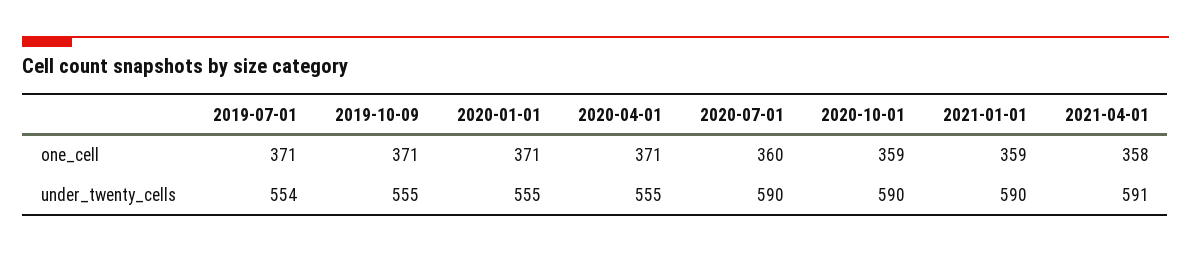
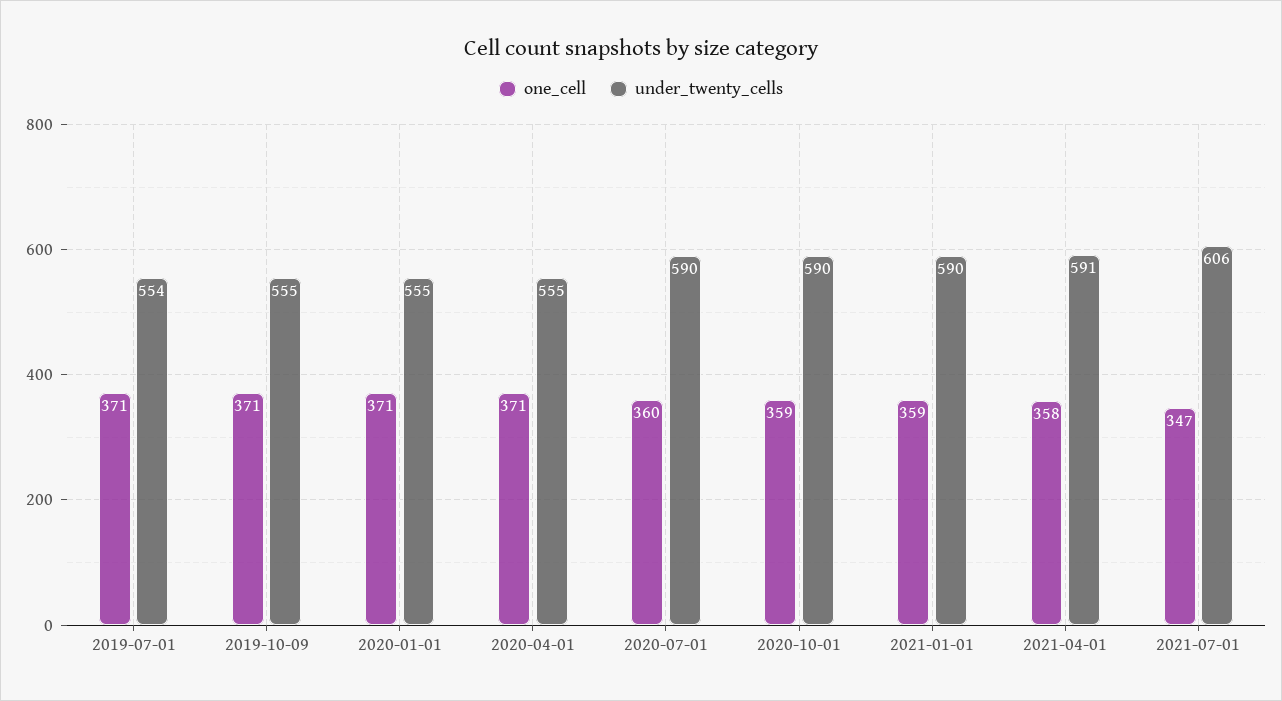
one_cell, 2021-07-01: none -> 347
under_twenty_cells, 2021-07-01: none -> 606

